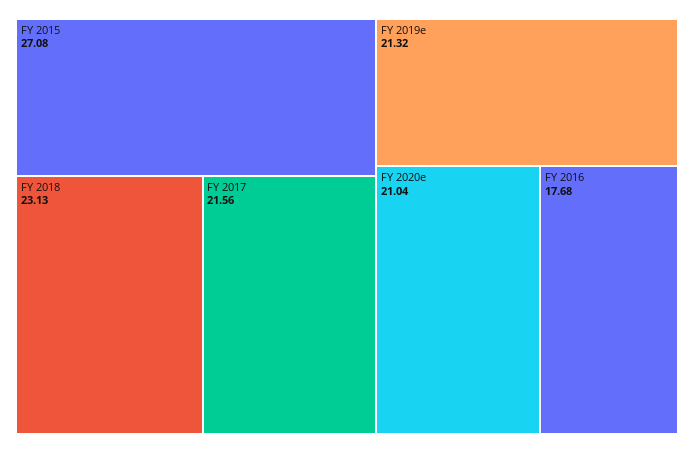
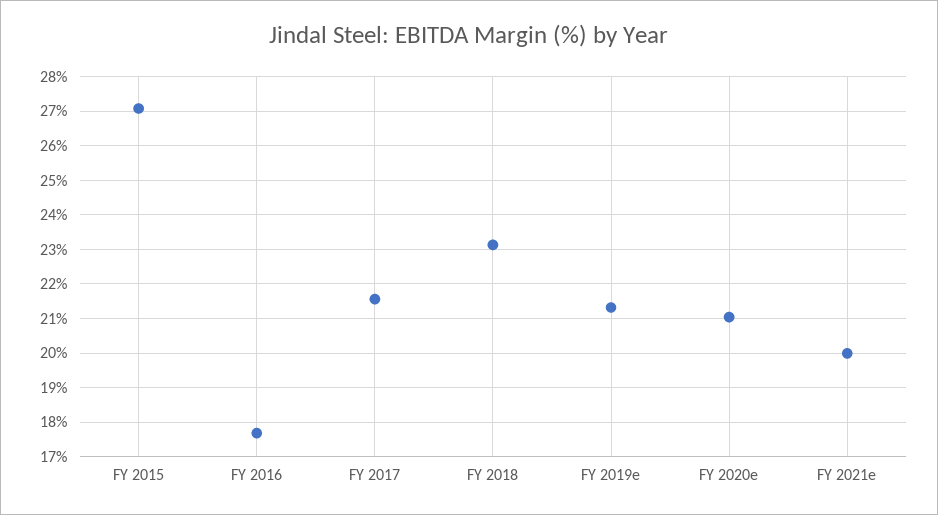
FY 2021e: none -> 20

